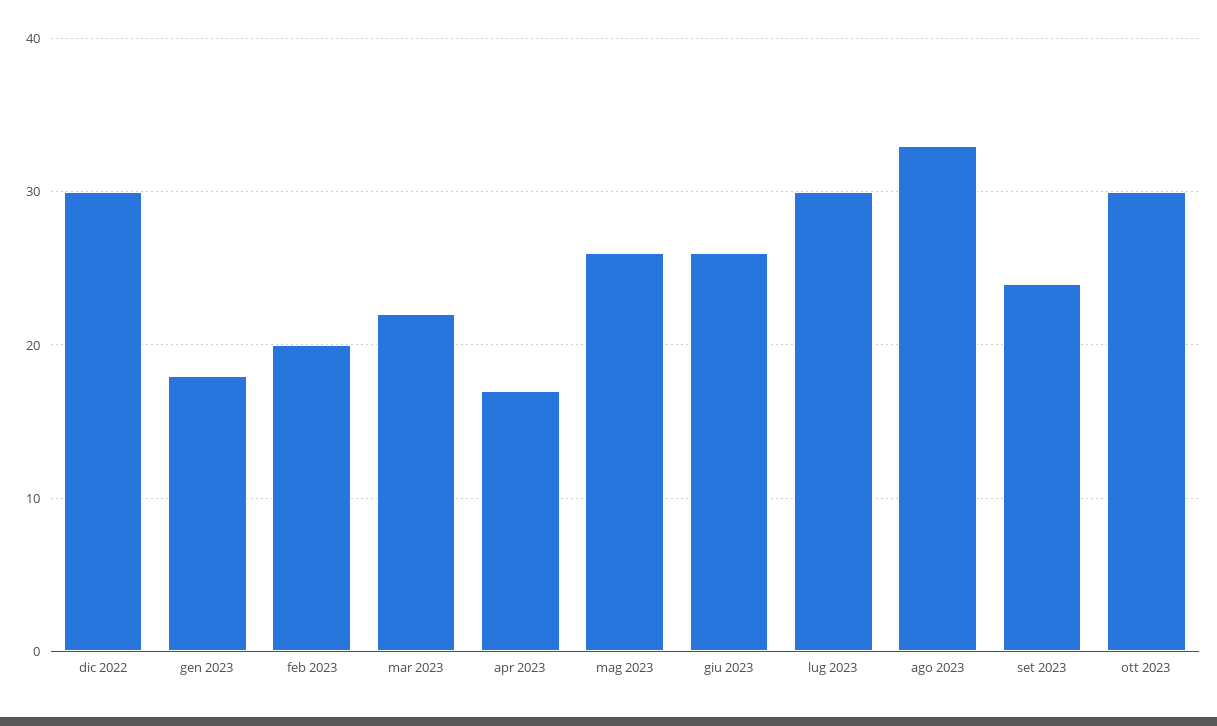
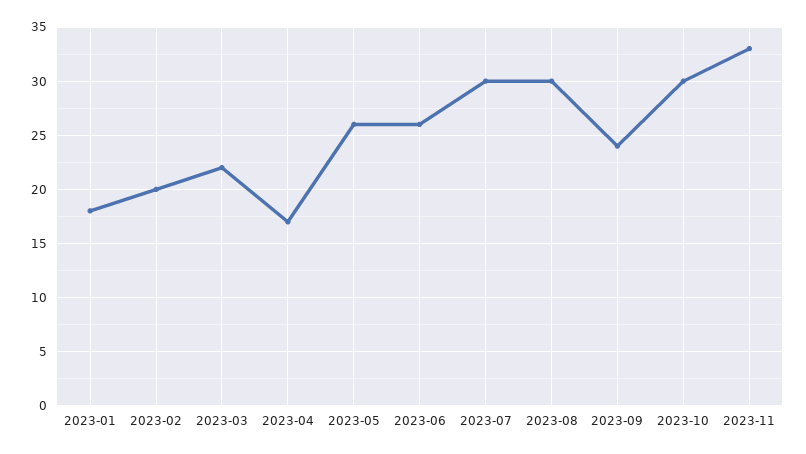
dic 2022: 30 -> none
ago 2023: 33 -> 30
2023-11: none -> 33

